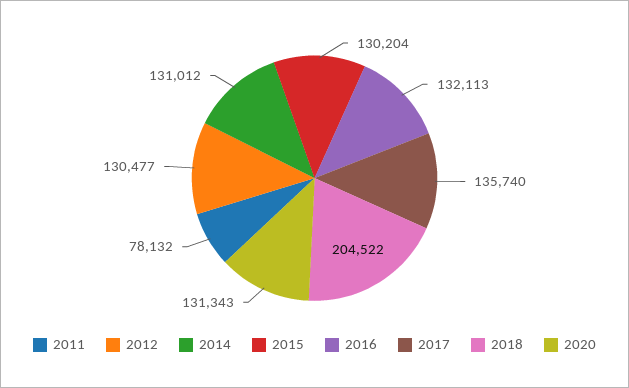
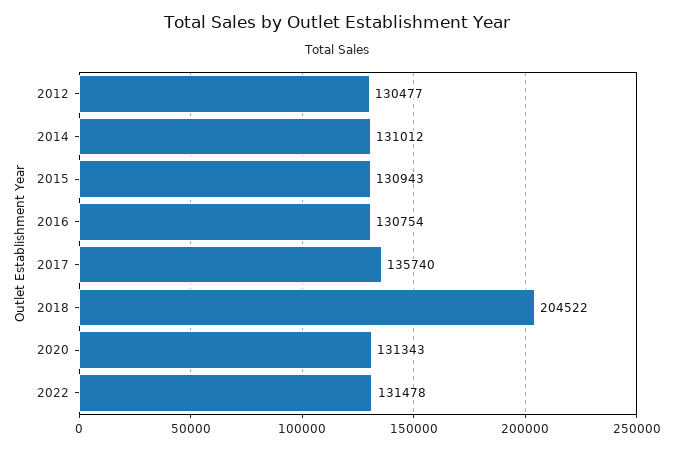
2011: 78132 -> none
2015: 130204 -> 130943
2016: 132113 -> 130754
2022: none -> 131478

